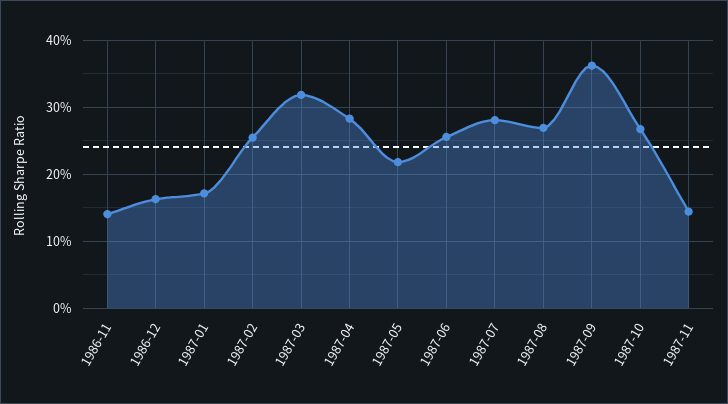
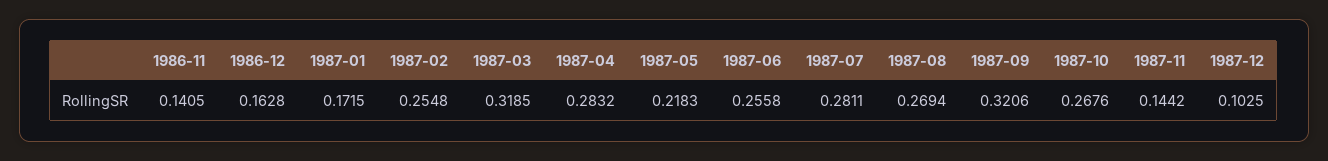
1987-09: 0.36 -> 0.3206
1987-12: none -> 0.1025

